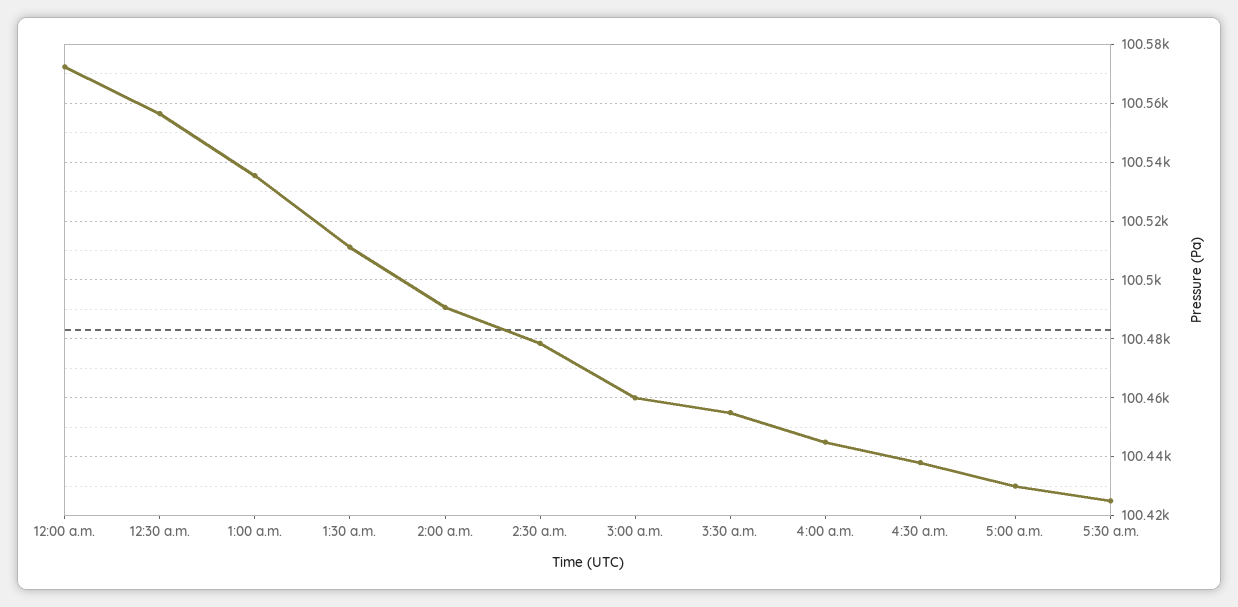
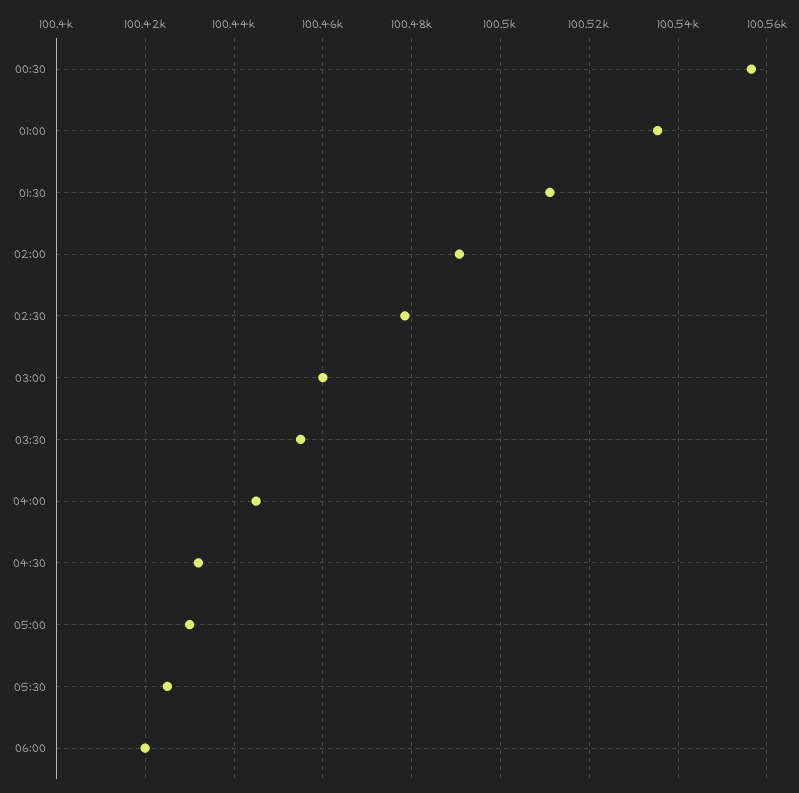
12:00 a.m.: 100572.5 -> none
4:30 a.m.: 100437.5 -> 100432
06:00: none -> 100420

